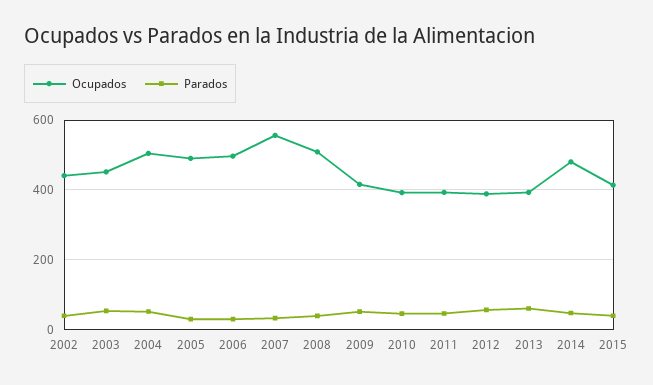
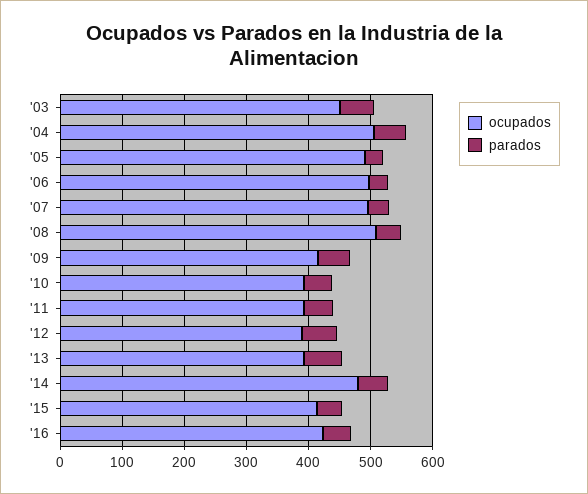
Ocupados, 2002: 440 -> none
Parados, 2002: 40 -> none
Ocupados, 2007: 560 -> 500
Ocupados, '16: none -> 420
Parados, '16: none -> 40

